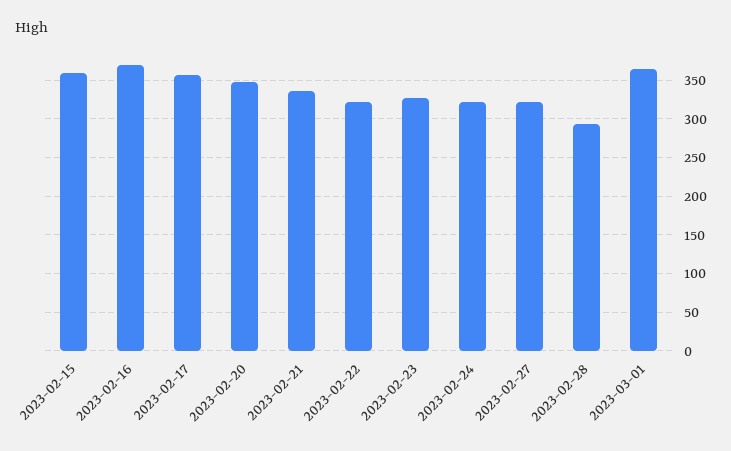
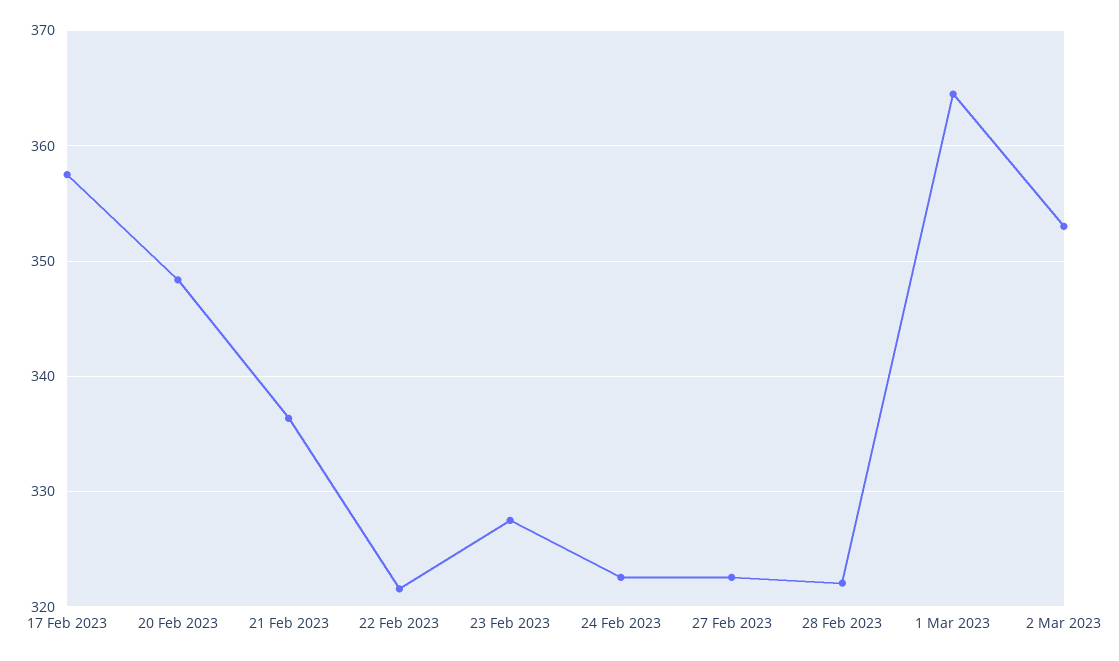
2023-02-15: 360 -> none
2023-02-16: 370 -> none
2023-02-28: 290 -> 322
2 Mar 2023: none -> 353

